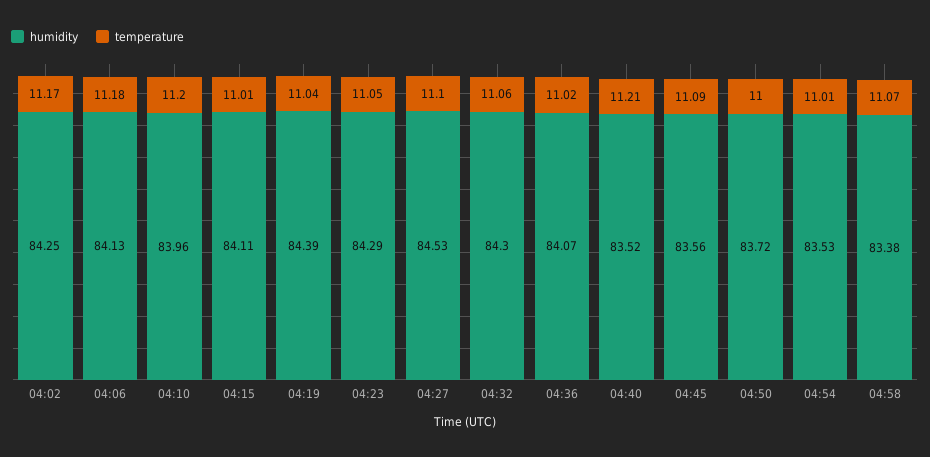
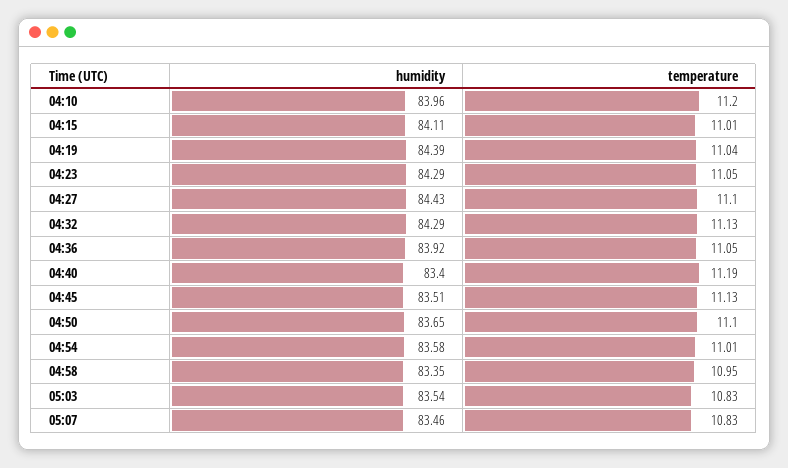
humidity, 04:02: 84.25 -> none
temperature, 04:02: 11.17 -> none
humidity, 04:06: 84.13 -> none
temperature, 04:06: 11.18 -> none
humidity, 04:27: 84.53 -> 84.43
humidity, 04:32: 84.3 -> 84.29
temperature, 04:32: 11.06 -> 11.13
humidity, 04:36: 84.07 -> 83.92
temperature, 04:36: 11.02 -> 11.05
humidity, 04:40: 83.52 -> 83.4
temperature, 04:40: 11.21 -> 11.19
humidity, 04:45: 83.56 -> 83.51
temperature, 04:45: 11.09 -> 11.13
humidity, 04:50: 83.72 -> 83.65
temperature, 04:50: 11 -> 11.1
humidity, 04:54: 83.53 -> 83.58
humidity, 04:58: 83.38 -> 83.35
temperature, 04:58: 11.07 -> 10.95
humidity, 05:03: none -> 83.54
temperature, 05:03: none -> 10.83
humidity, 05:07: none -> 83.46
temperature, 05:07: none -> 10.83

